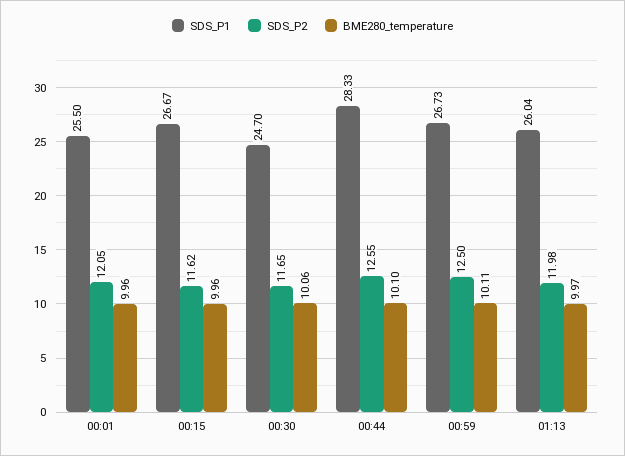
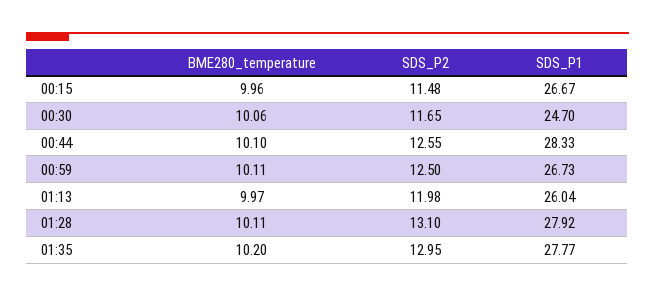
SDS_P1, 00:01: 25.5 -> none
SDS_P2, 00:01: 12.05 -> none
BME280_temperature, 00:01: 9.96 -> none
SDS_P2, 00:15: 11.62 -> 11.48
BME280_temperature, 01:28: none -> 10.11
SDS_P2, 01:28: none -> 13.1
SDS_P1, 01:28: none -> 27.92
BME280_temperature, 01:35: none -> 10.2
SDS_P2, 01:35: none -> 12.95
SDS_P1, 01:35: none -> 27.77

